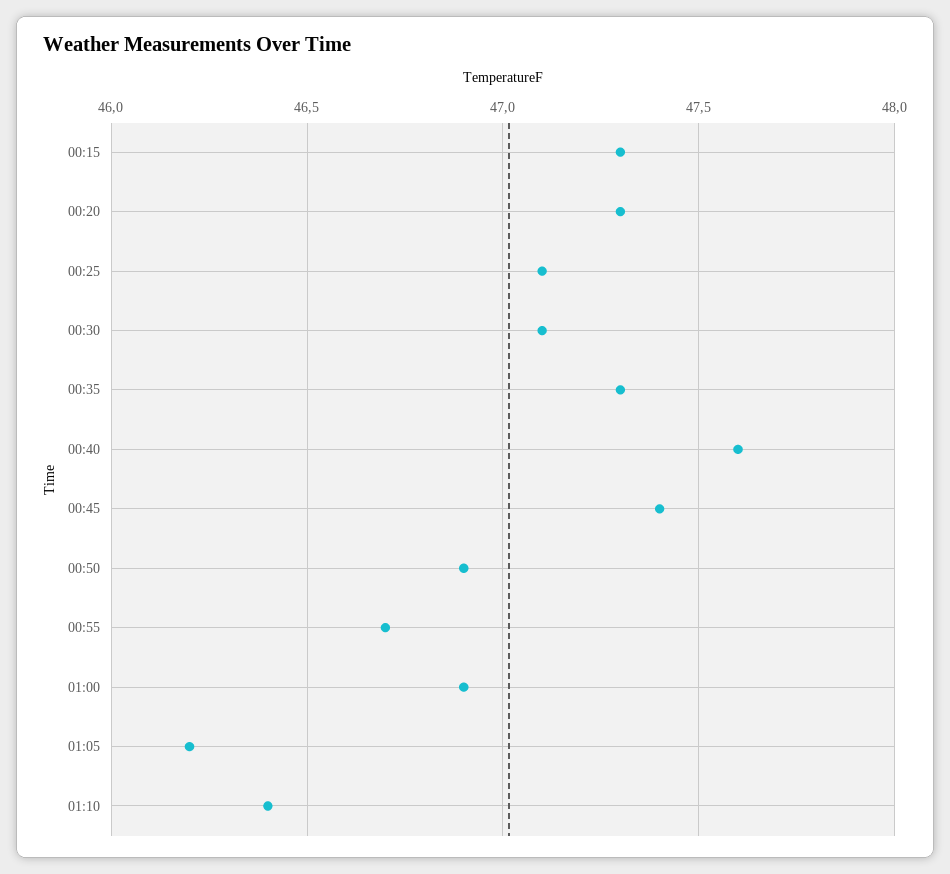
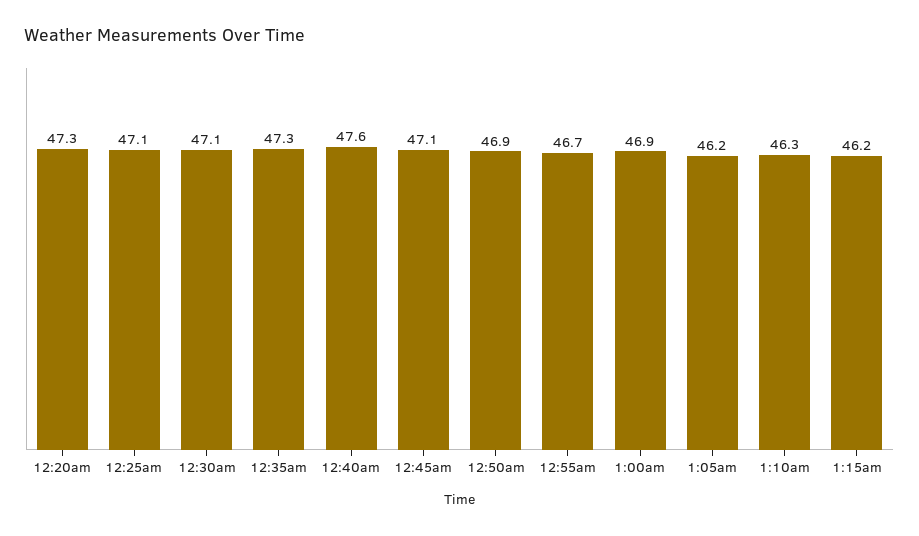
00:15: 47.3 -> none
00:45: 47.4 -> 47.1
01:10: 46.4 -> 46.3
1:15am: none -> 46.2

